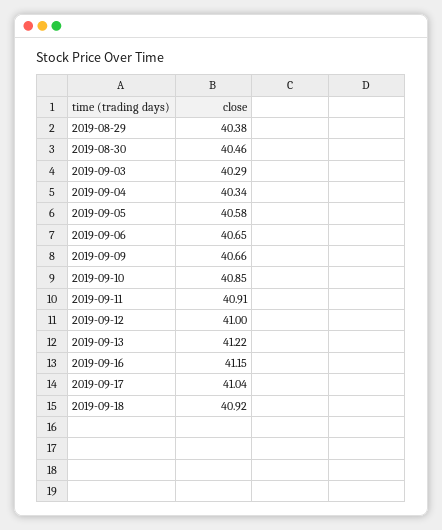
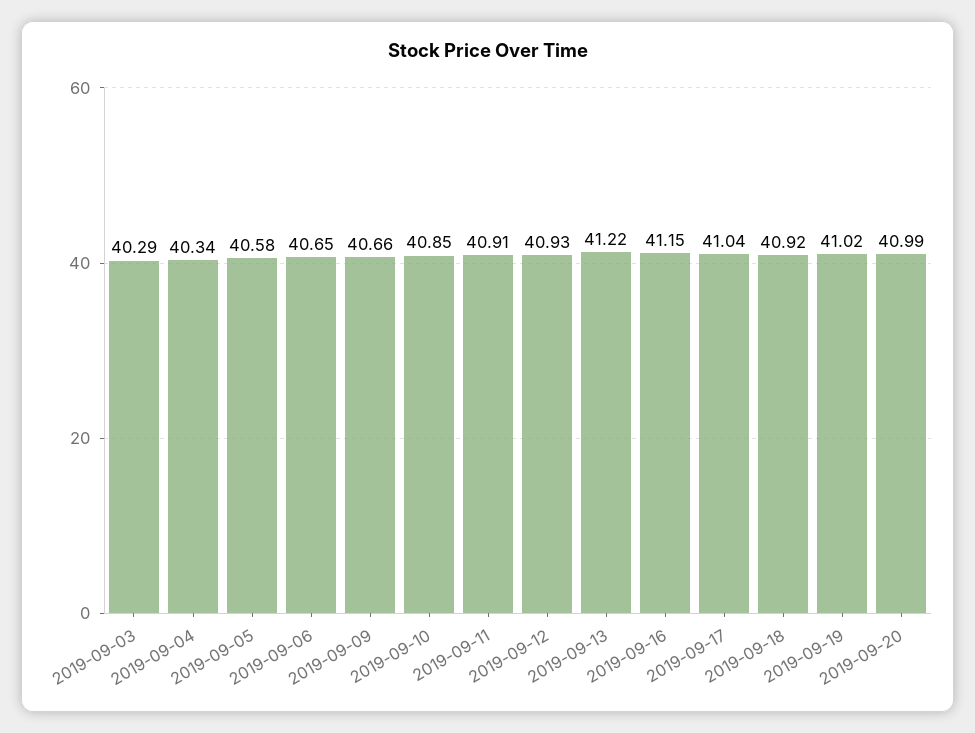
2019-08-29: 40.38 -> none
2019-08-30: 40.46 -> none
2019-09-12: 41 -> 40.93
2019-09-19: none -> 41.02
2019-09-20: none -> 40.99

